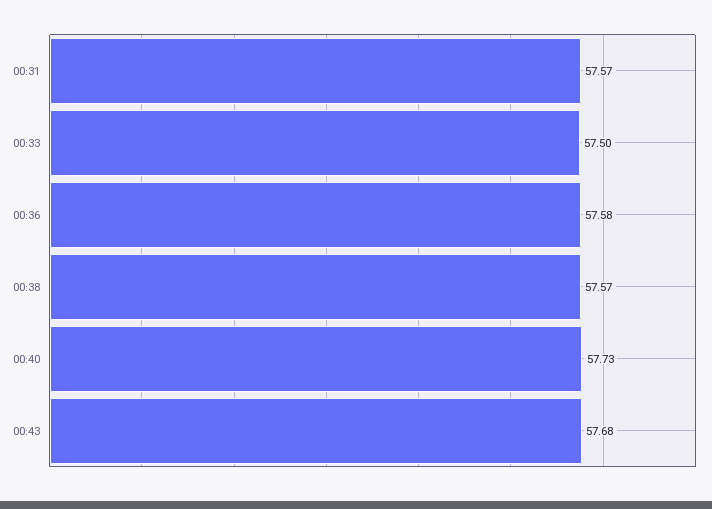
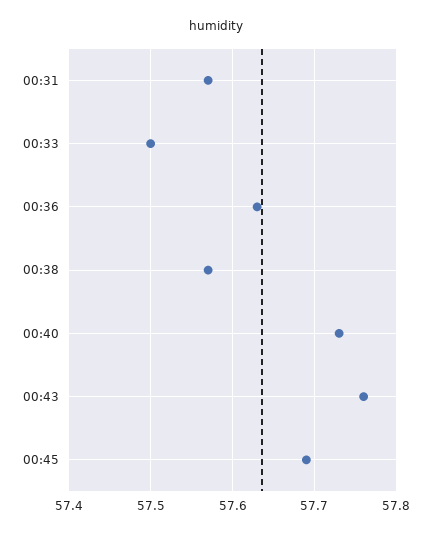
00:36: 57.58 -> 57.63
00:43: 57.68 -> 57.76
00:45: none -> 57.69

